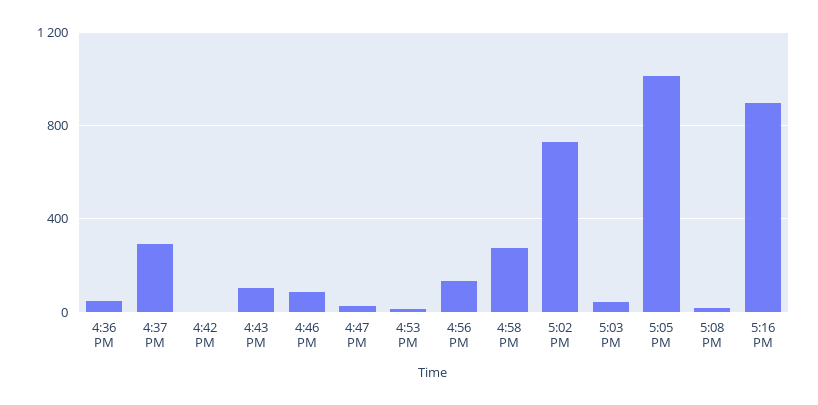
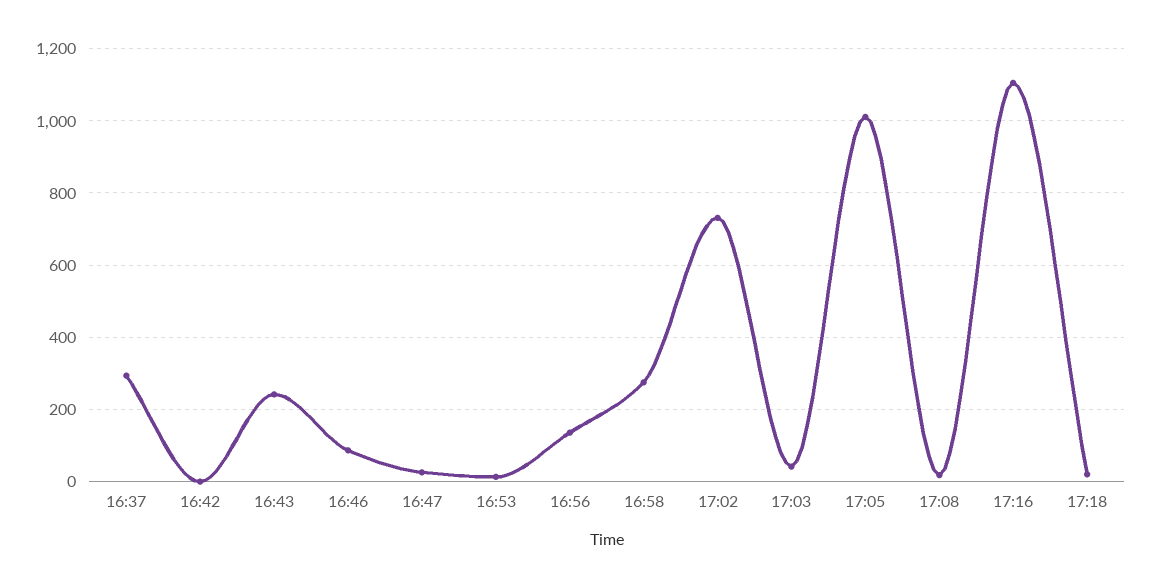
4:36 PM: 50 -> none
4:43 PM: 100 -> 240
5:16 PM: 900 -> 1100
17:18: none -> 20

